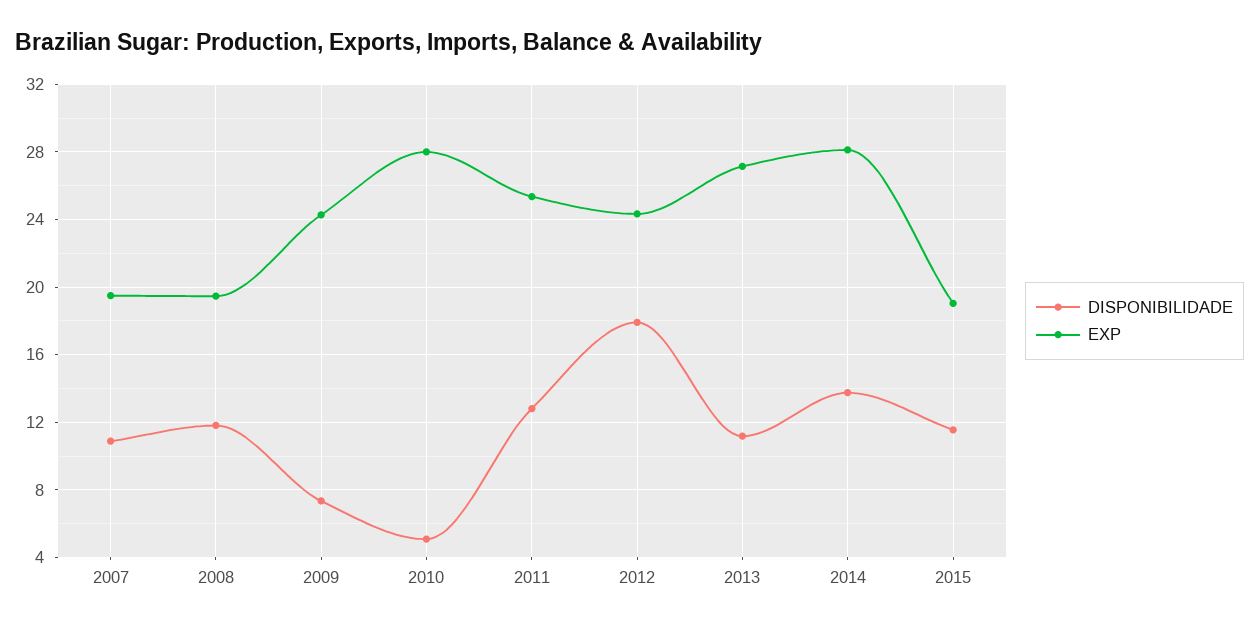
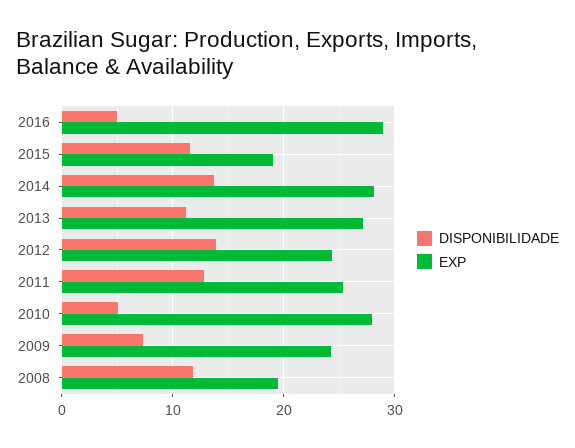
DISPONIBILIDADE, 2007: 11 -> none
EXP, 2007: 19.5 -> none
DISPONIBILIDADE, 2012: 18 -> 14
DISPONIBILIDADE, 2016: none -> 5
EXP, 2016: none -> 29

